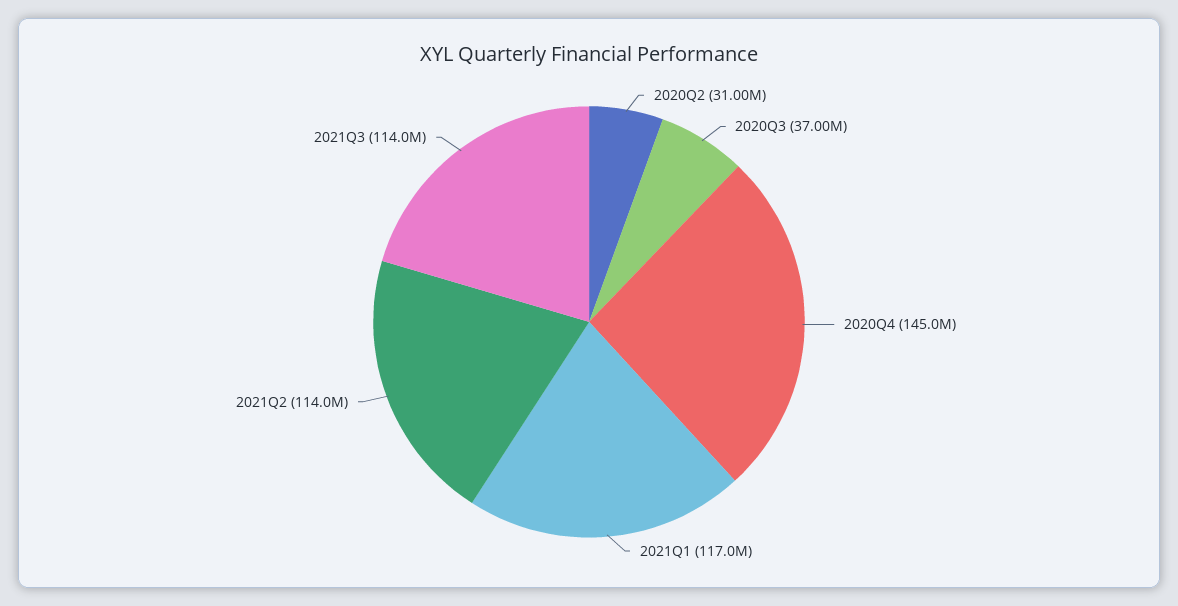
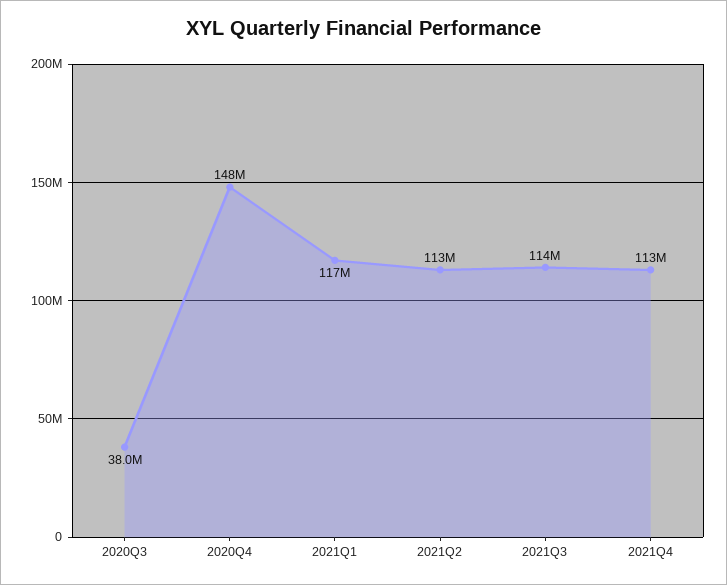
2020Q2: 31000000 -> none
2020Q3: 37000000 -> 38000000
2020Q4: 145000000 -> 148000000
2021Q2: 114000000 -> 113000000
2021Q4: none -> 113000000

